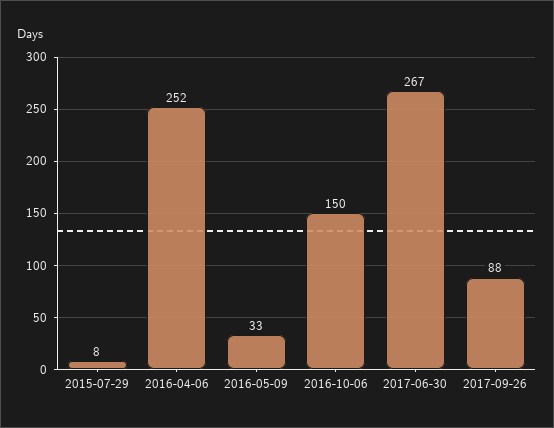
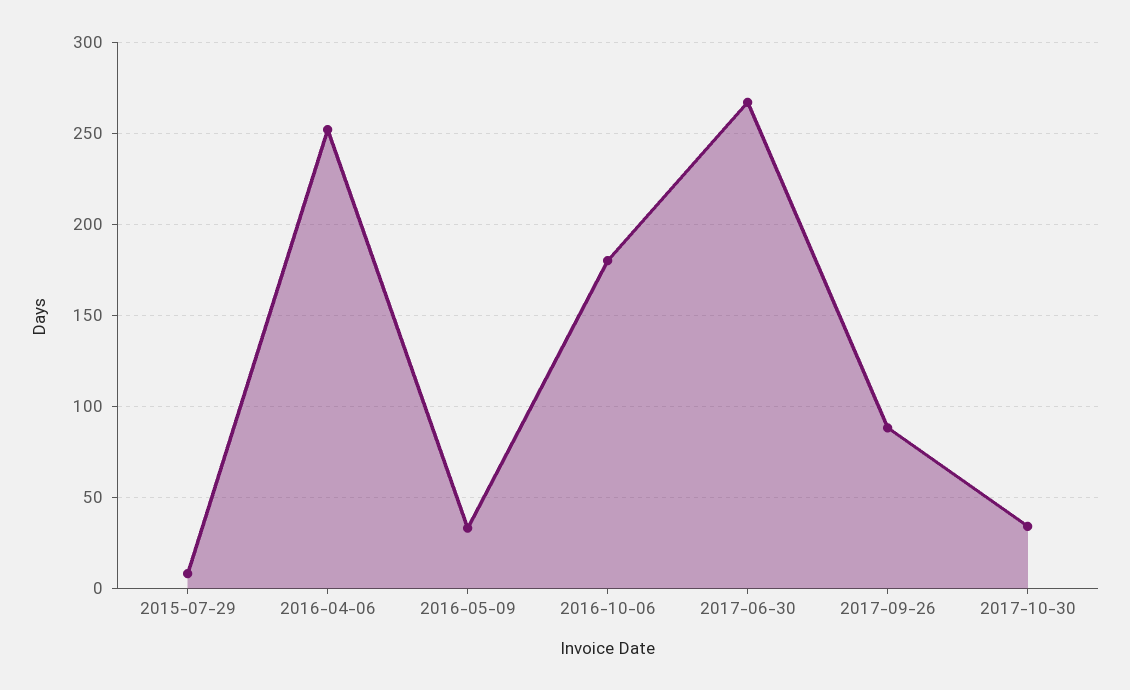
2016-10-06: 150 -> 180
2017-10-30: none -> 35

